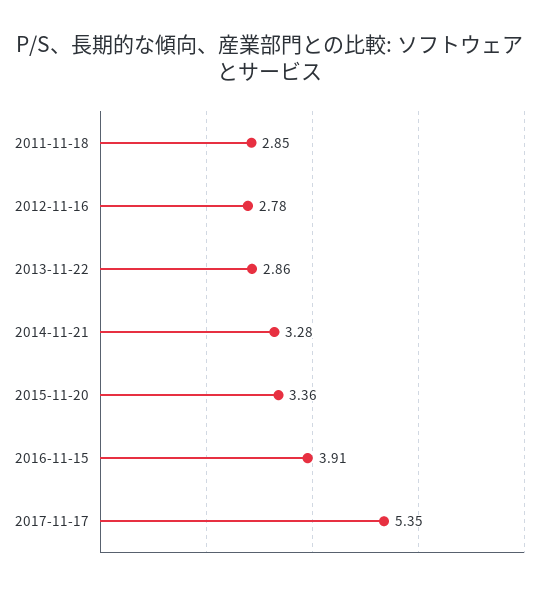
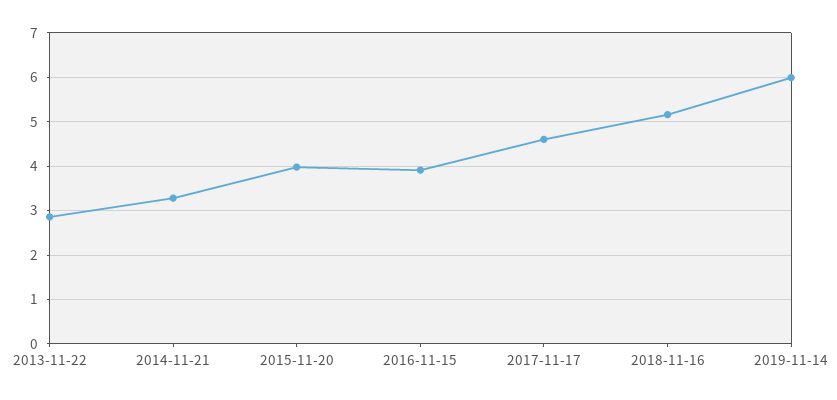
2011-11-18: 2.85 -> none
2012-11-16: 2.78 -> none
2015-11-20: 3.36 -> 4
2017-11-17: 5.35 -> 4.6
2018-11-16: none -> 5.2
2019-11-14: none -> 6

